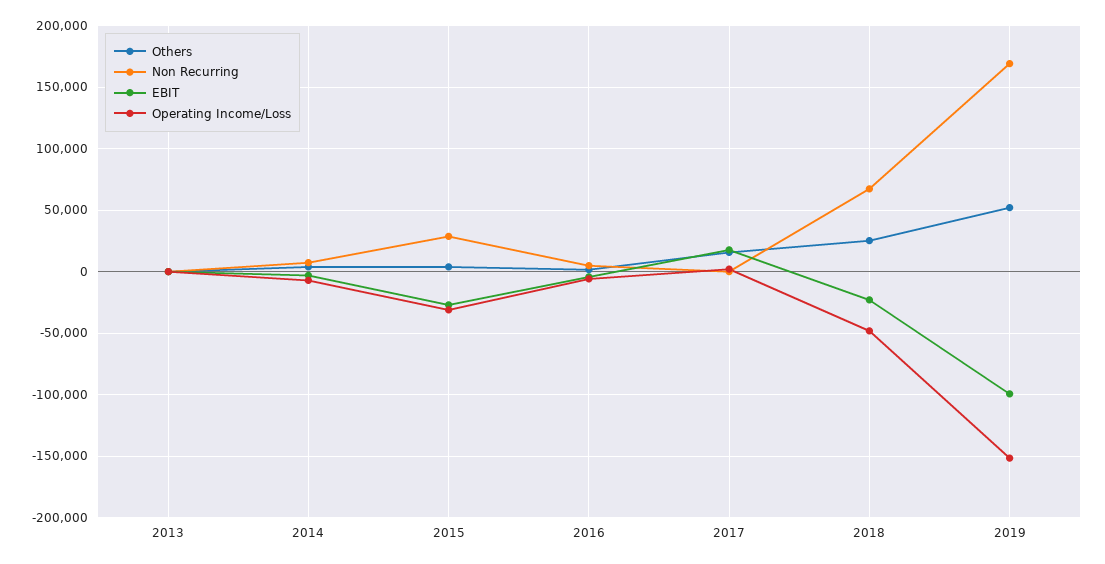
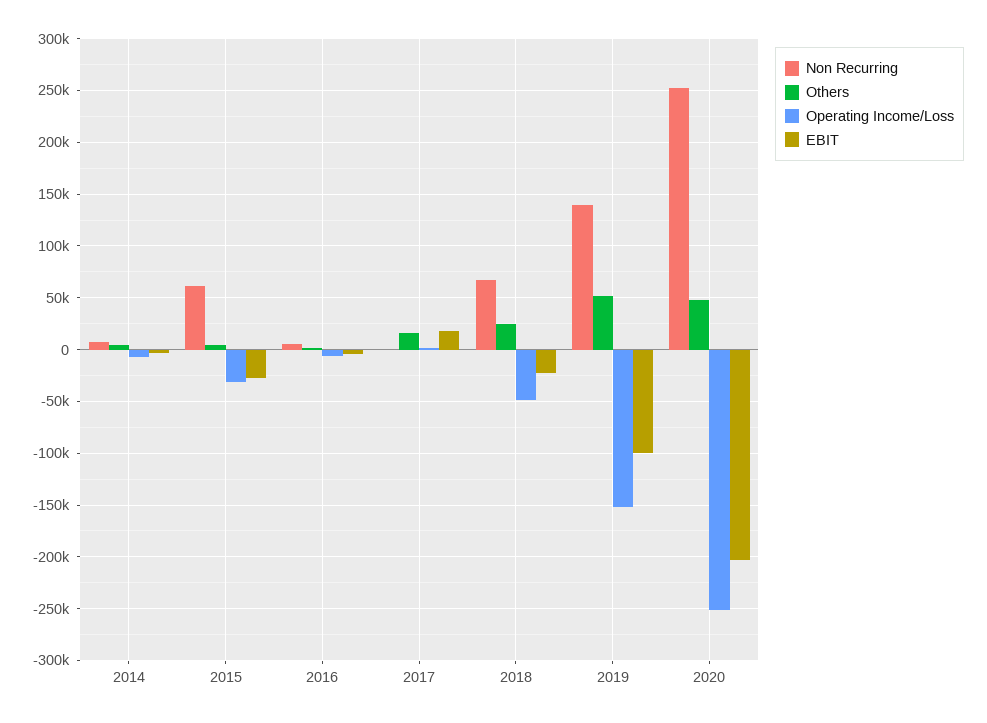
Others, 2013: 0 -> none
Non Recurring, 2013: 0 -> none
EBIT, 2013: 0 -> none
Operating Income/Loss, 2013: 0 -> none
Non Recurring, 2015: 30000 -> 60000
Non Recurring, 2019: 170000 -> 140000
Non Recurring, 2020: none -> 250000
Others, 2020: none -> 50000
Operating Income/Loss, 2020: none -> -250000
EBIT, 2020: none -> -200000

